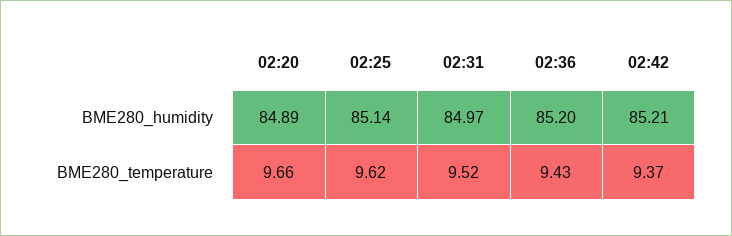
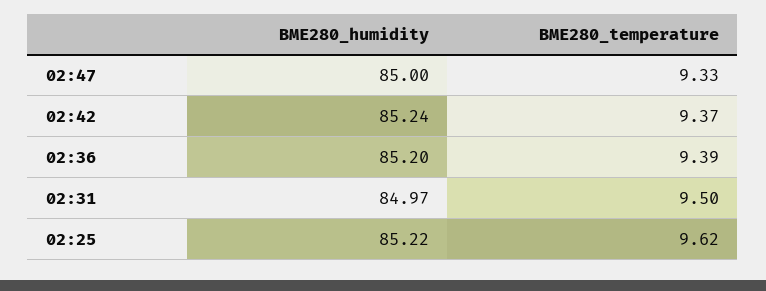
02:20, BME280_humidity: 84.89 -> none
02:25, BME280_humidity: 85.14 -> 85.22
02:42, BME280_humidity: 85.21 -> 85.24
02:20, BME280_temperature: 9.66 -> none
02:31, BME280_temperature: 9.52 -> 9.5
02:36, BME280_temperature: 9.43 -> 9.39
02:47, BME280_humidity: none -> 85
02:47, BME280_temperature: none -> 9.33

